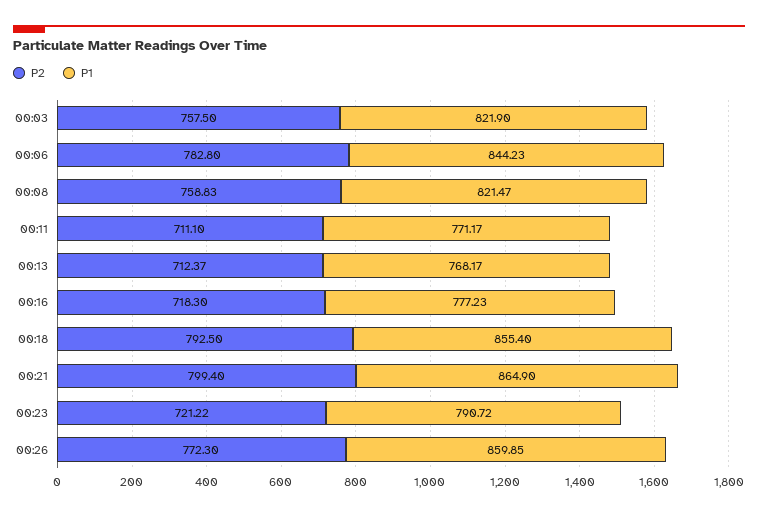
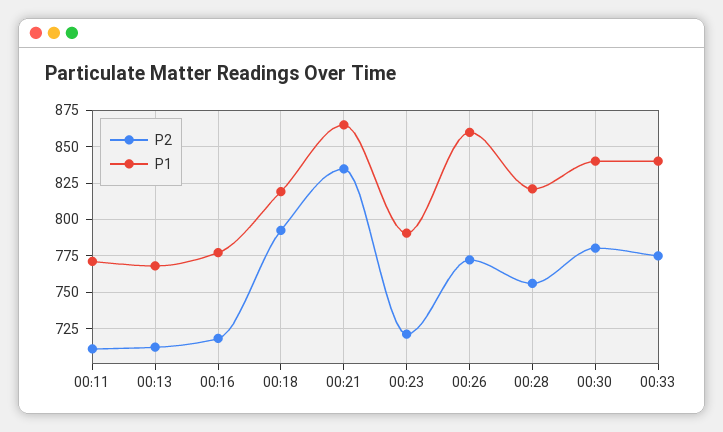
P2, 00:03: 757.5 -> none
P1, 00:03: 821.9 -> none
P2, 00:06: 782.8 -> none
P1, 00:06: 844.23 -> none
P2, 00:08: 758.83 -> none
P1, 00:08: 821.47 -> none
P1, 00:18: 855.4 -> 820
P2, 00:21: 799.4 -> 835
P2, 00:28: none -> 755
P1, 00:28: none -> 820
P2, 00:30: none -> 780
P1, 00:30: none -> 840
P2, 00:33: none -> 775
P1, 00:33: none -> 840

